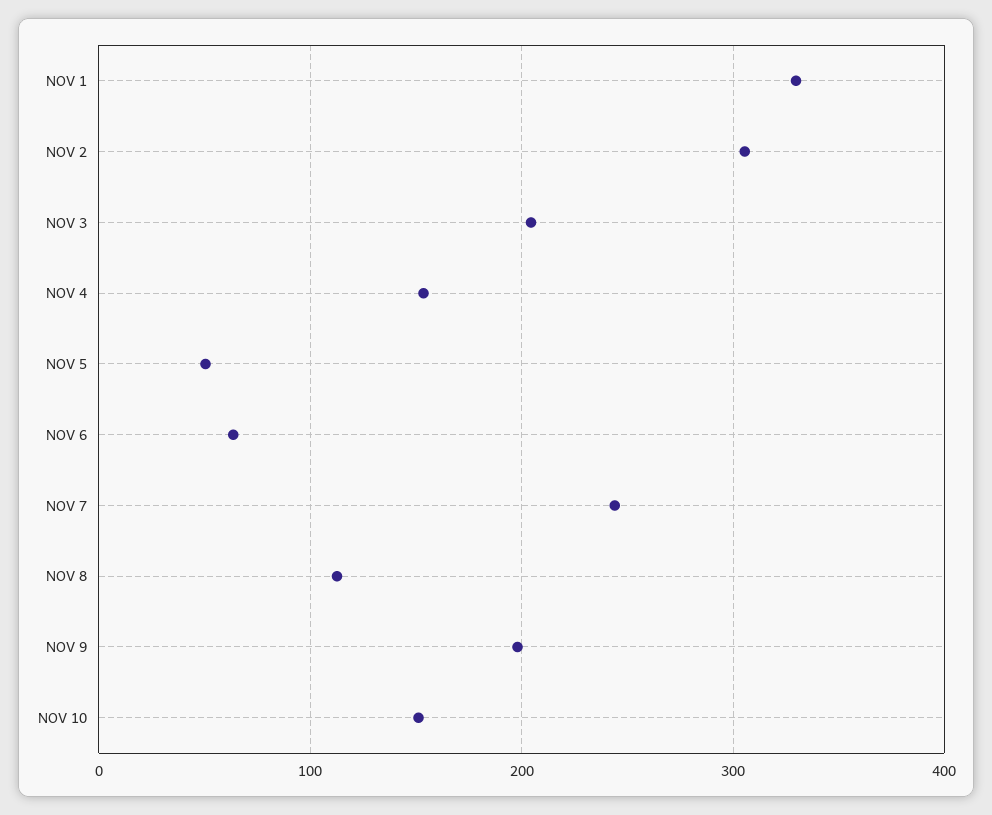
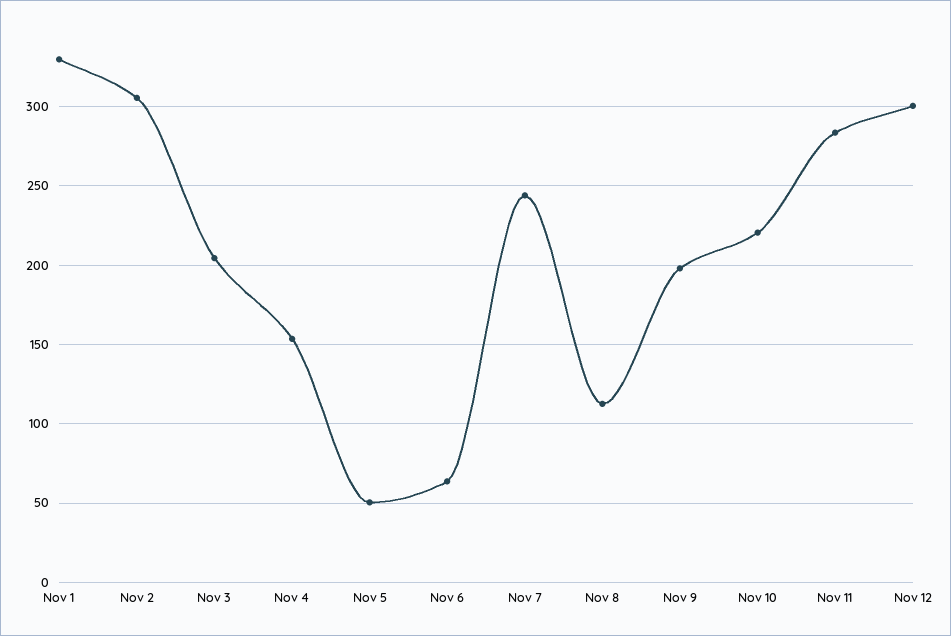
NOV 10: 150 -> 220
Nov 11: none -> 285
Nov 12: none -> 300

